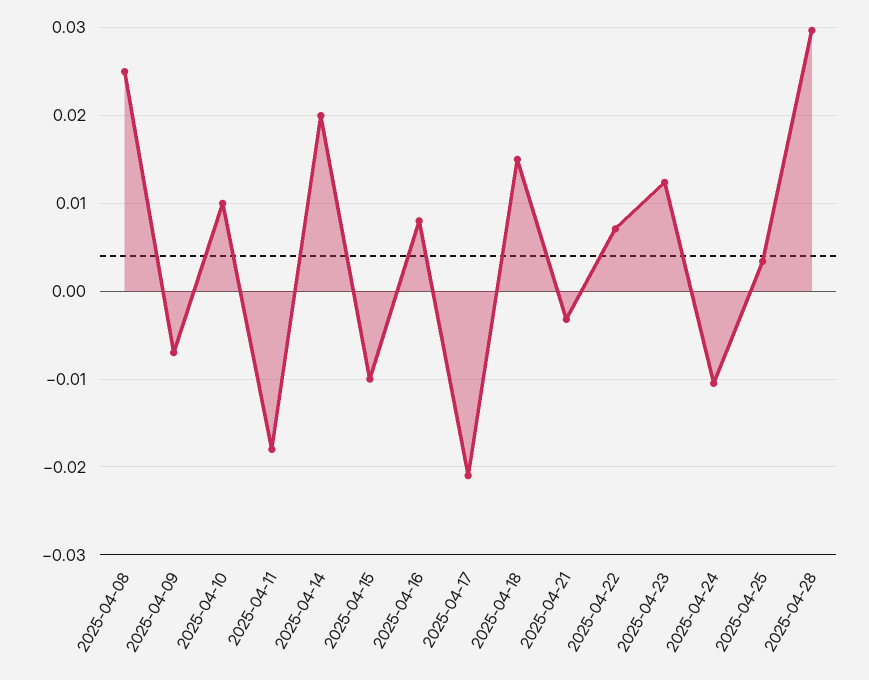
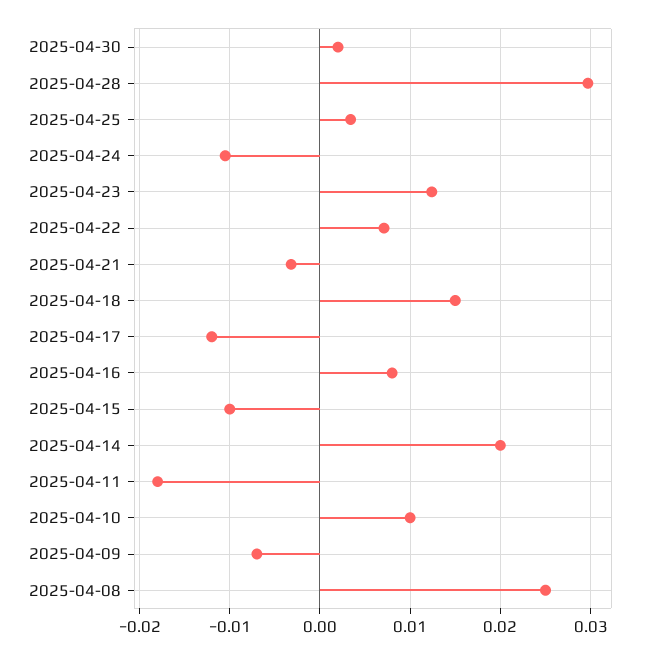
2025-04-17: -0.021 -> -0.012
2025-04-30: none -> 0.002

